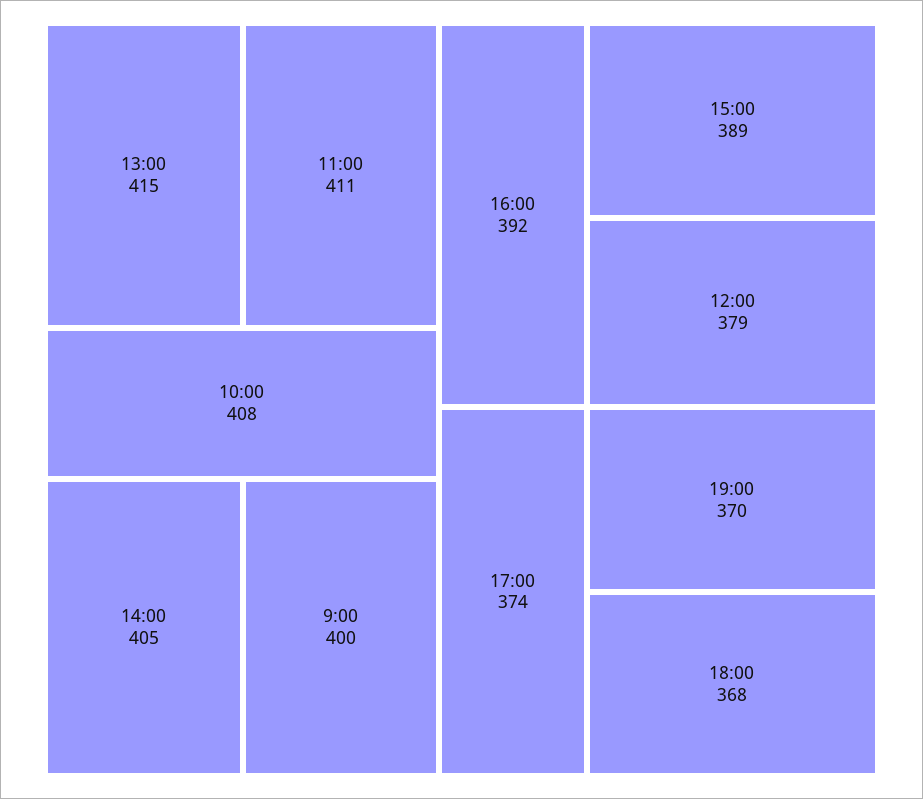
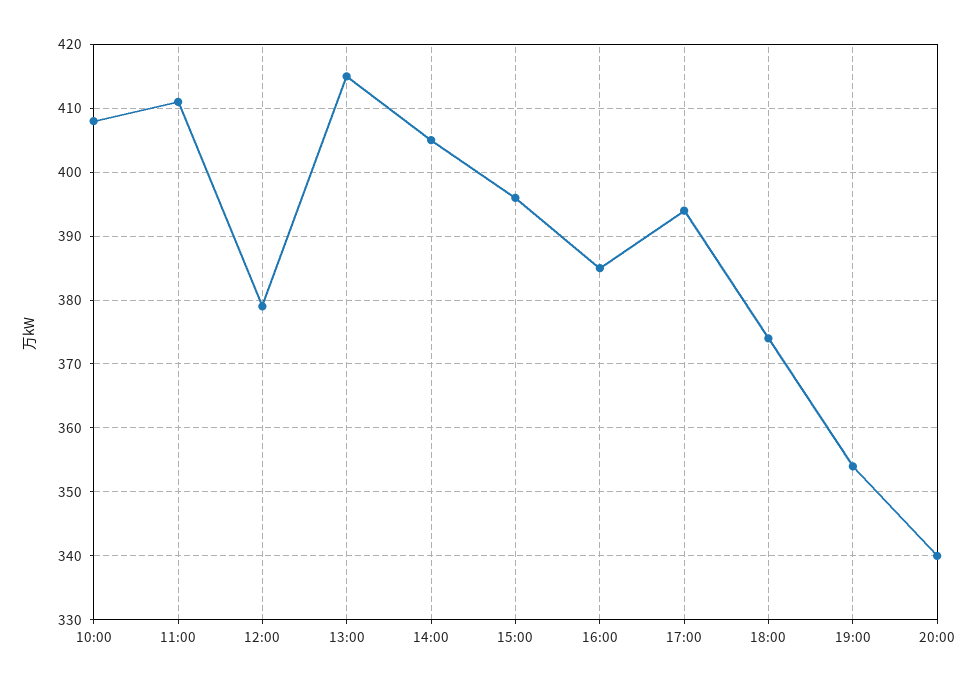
9:00: 400 -> none
16:00: 392 -> 385
15:00: 389 -> 396
17:00: 374 -> 394
19:00: 370 -> 354
18:00: 368 -> 374
20:00: none -> 340

